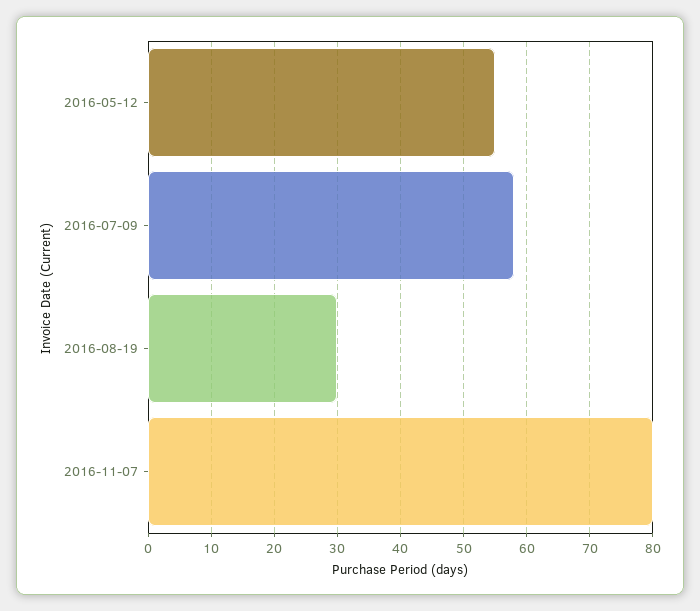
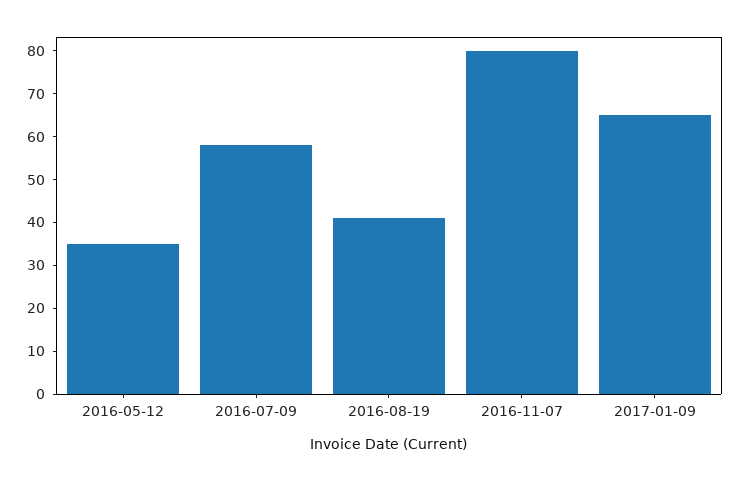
2016-05-12: 55 -> 35
2016-08-19: 30 -> 40
2017-01-09: none -> 65

